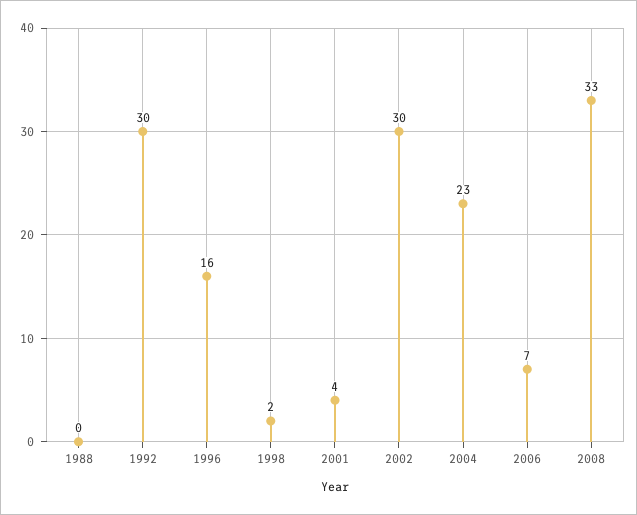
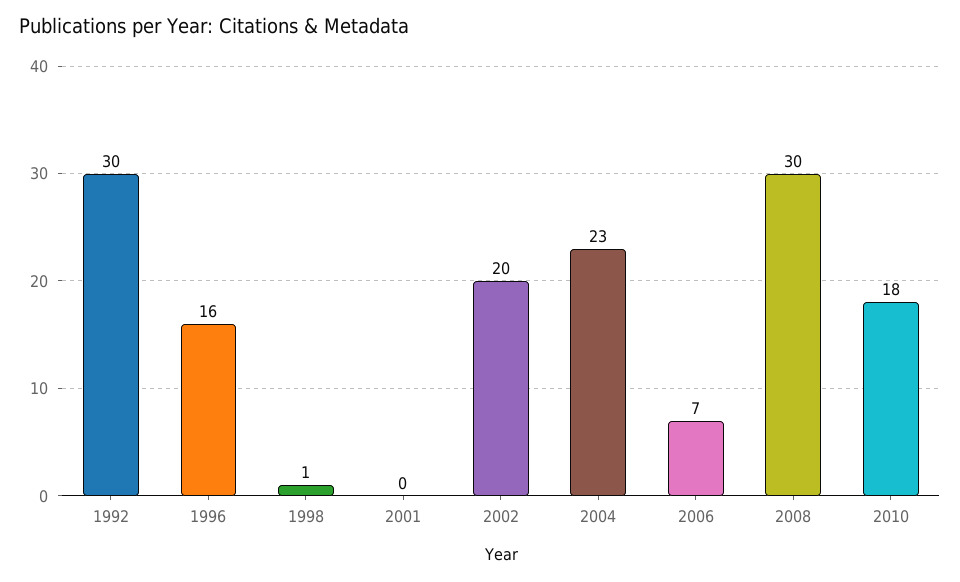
1988: 0 -> none
1998: 2 -> 1
2001: 4 -> 0
2002: 30 -> 20
2008: 33 -> 30
2010: none -> 18

